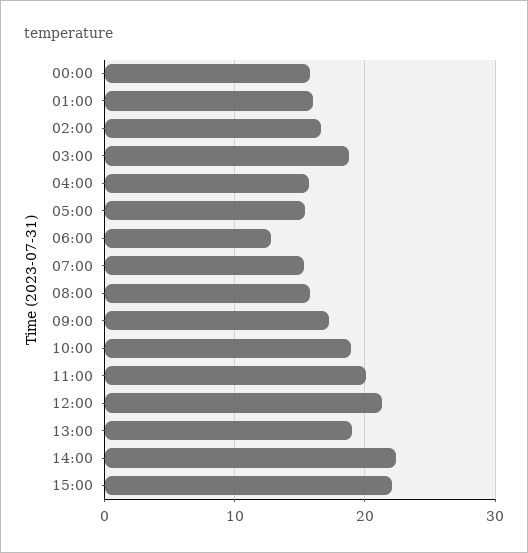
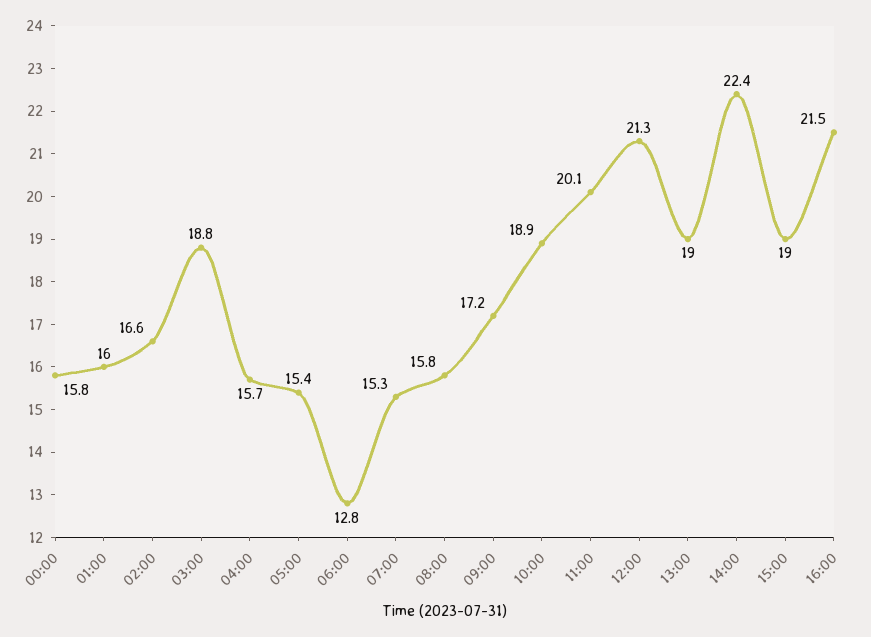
15:00: 22 -> 19
16:00: none -> 21.5

